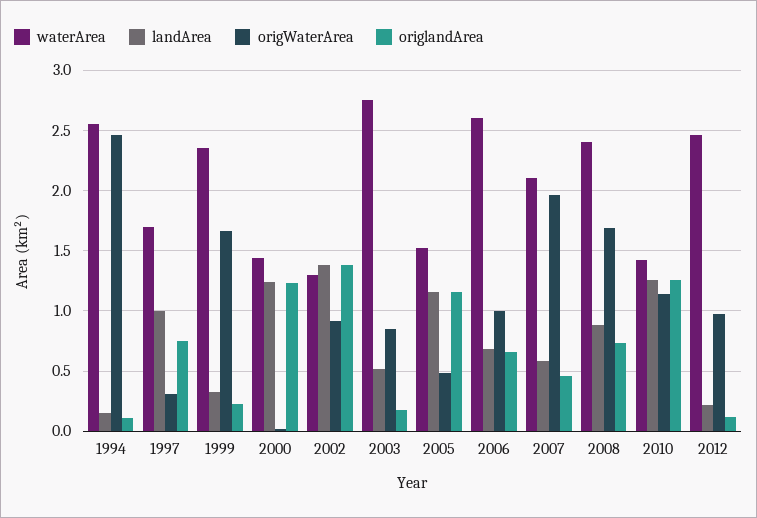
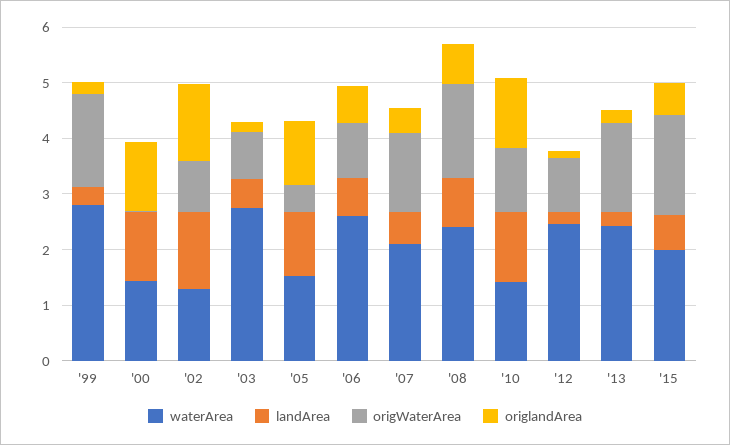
waterArea, 1994: 2.55 -> none
landArea, 1994: 0.15 -> none
origWaterArea, 1994: 2.45 -> none
origlandArea, 1994: 0.1 -> none
waterArea, 1997: 1.7 -> none
landArea, 1997: 1 -> none
origWaterArea, 1997: 0.3 -> none
origlandArea, 1997: 0.75 -> none
waterArea, 1999: 2.35 -> 2.8
origWaterArea, 2007: 1.95 -> 1.4
waterArea, '13: none -> 2.4
landArea, '13: none -> 0.2
origWaterArea, '13: none -> 1.6
origlandArea, '13: none -> 0.2
waterArea, '15: none -> 2
landArea, '15: none -> 0.6
origWaterArea, '15: none -> 1.8
origlandArea, '15: none -> 0.6

